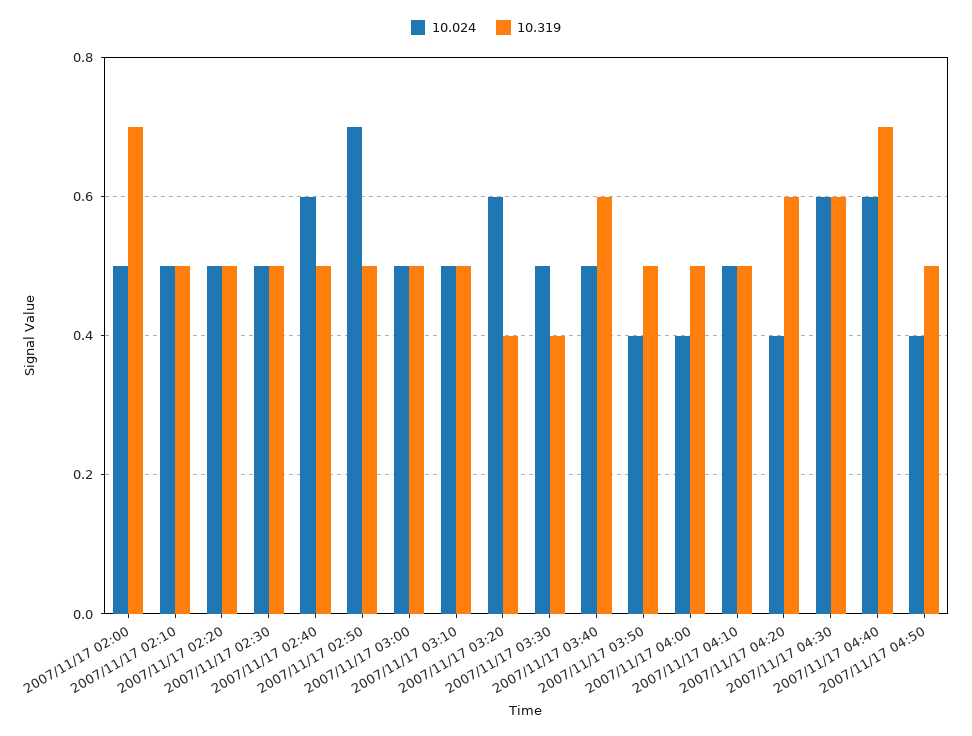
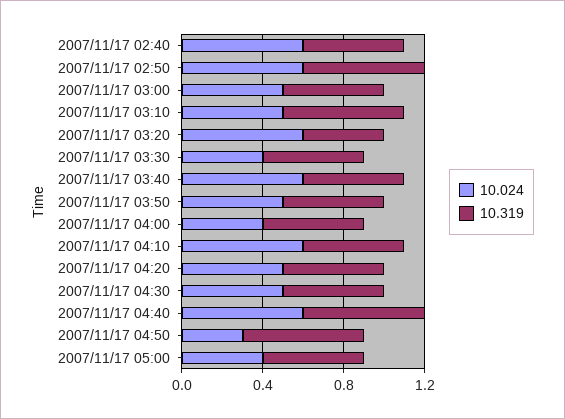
10.024, 2007/11/17 02:00: 0.5 -> none
10.319, 2007/11/17 02:00: 0.7 -> none
10.024, 2007/11/17 02:10: 0.5 -> none
10.319, 2007/11/17 02:10: 0.5 -> none
10.024, 2007/11/17 02:20: 0.5 -> none
10.319, 2007/11/17 02:20: 0.5 -> none
10.024, 2007/11/17 02:30: 0.5 -> none
10.319, 2007/11/17 02:30: 0.5 -> none
10.024, 2007/11/17 02:50: 0.7 -> 0.6
10.319, 2007/11/17 02:50: 0.5 -> 0.6
10.319, 2007/11/17 03:10: 0.5 -> 0.6
10.024, 2007/11/17 03:30: 0.5 -> 0.4
10.319, 2007/11/17 03:30: 0.4 -> 0.5
10.024, 2007/11/17 03:40: 0.5 -> 0.6
10.319, 2007/11/17 03:40: 0.6 -> 0.5
10.024, 2007/11/17 03:50: 0.4 -> 0.5
10.024, 2007/11/17 04:10: 0.5 -> 0.6
10.024, 2007/11/17 04:20: 0.4 -> 0.5
10.319, 2007/11/17 04:20: 0.6 -> 0.5
10.024, 2007/11/17 04:30: 0.6 -> 0.5
10.319, 2007/11/17 04:30: 0.6 -> 0.5
10.319, 2007/11/17 04:40: 0.7 -> 0.6
10.024, 2007/11/17 04:50: 0.4 -> 0.3
10.319, 2007/11/17 04:50: 0.5 -> 0.6
10.024, 2007/11/17 05:00: none -> 0.4
10.319, 2007/11/17 05:00: none -> 0.5

